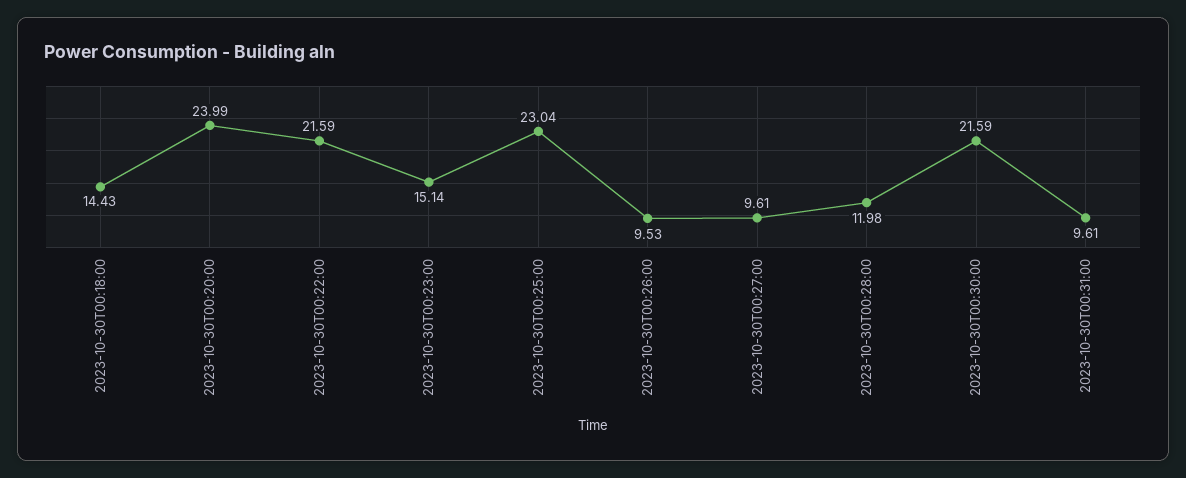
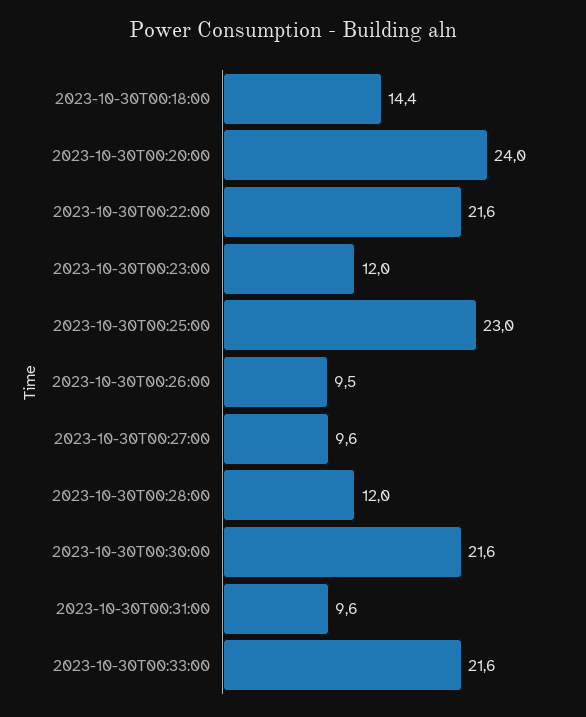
2023-10-30T00:23:00: 15.14 -> 12
2023-10-30T00:33:00: none -> 21.6

